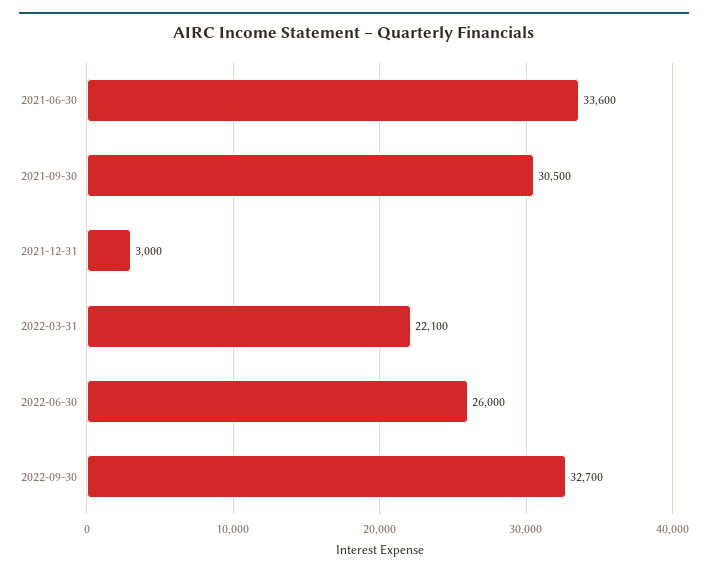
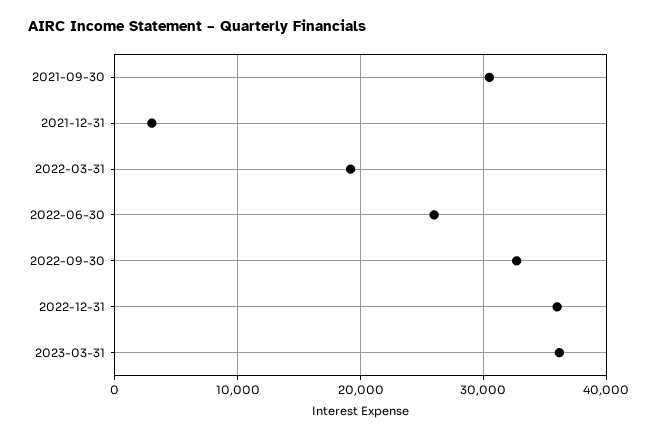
2021-06-30: 33600 -> none
2022-03-31: 22100 -> 19000
2022-12-31: none -> 36000
2023-03-31: none -> 36000

